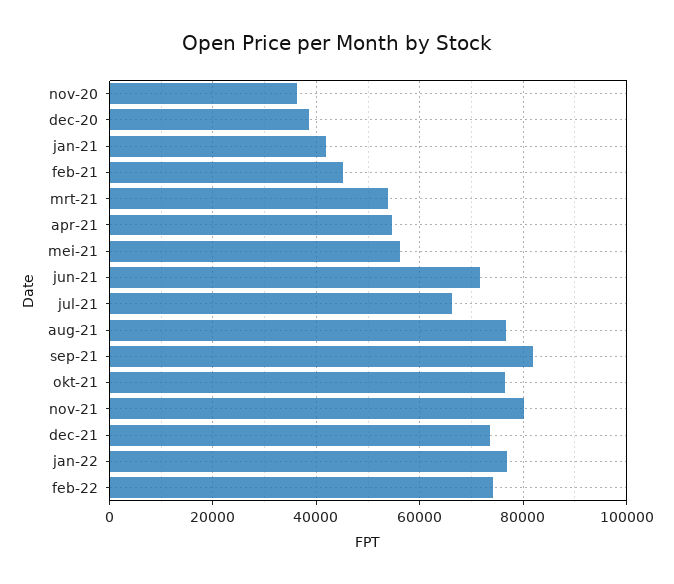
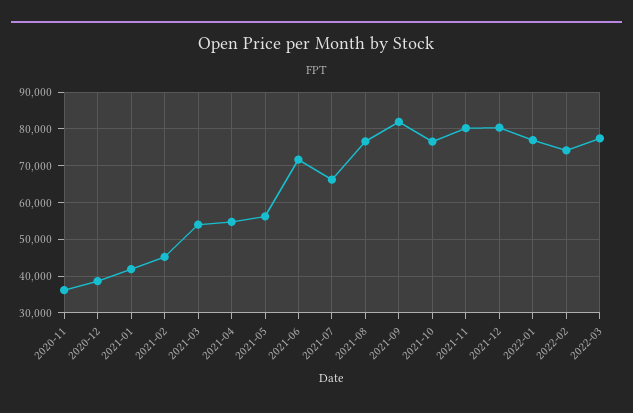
dec-21: 74000 -> 80000
2022-03: none -> 78000

